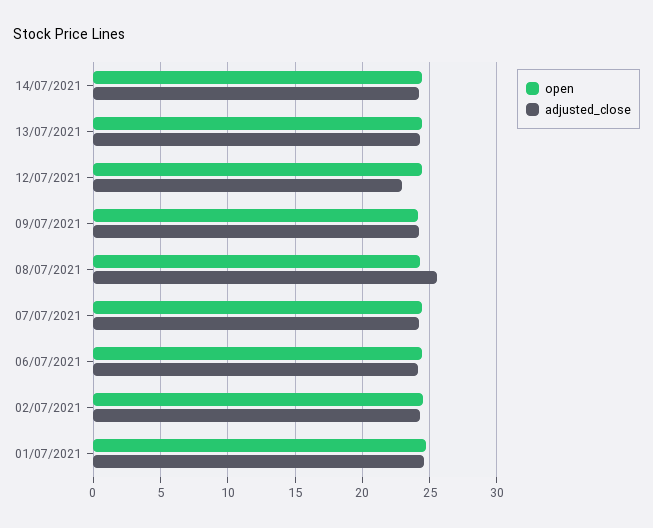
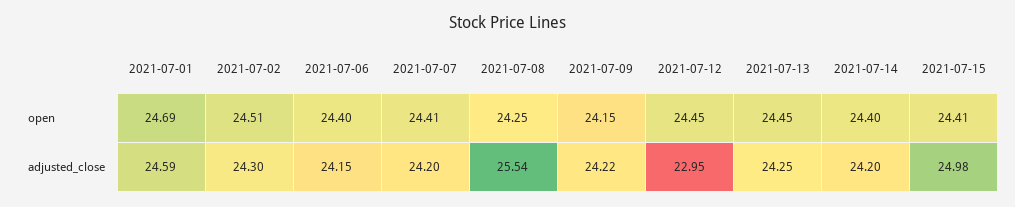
open, 2021-07-15: none -> 24.41
adjusted_close, 2021-07-15: none -> 24.98

